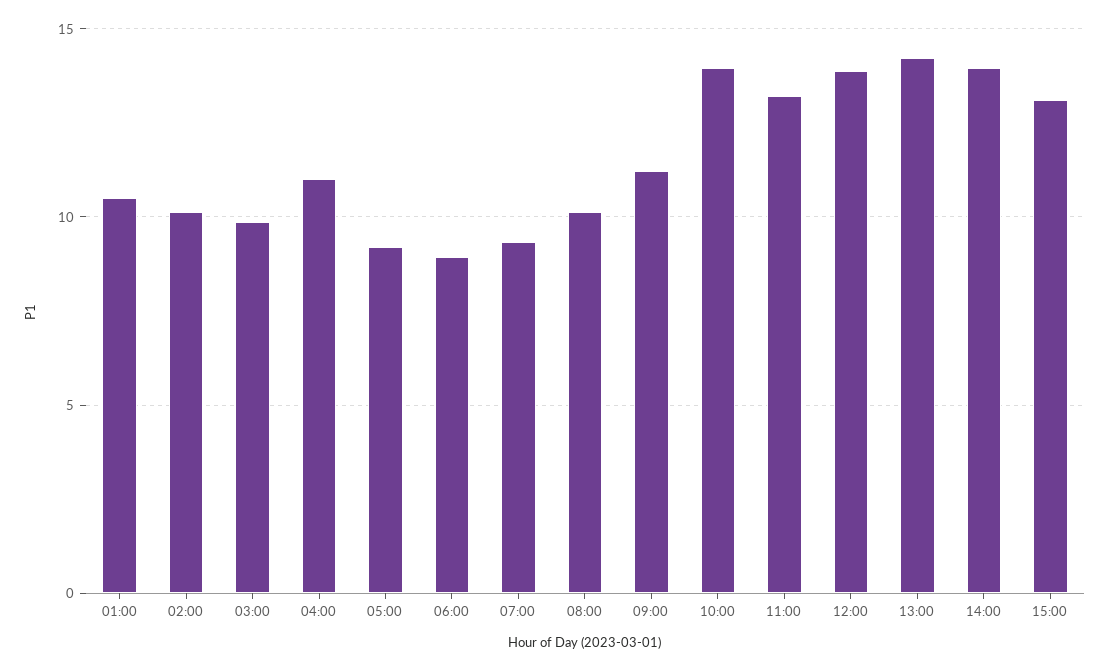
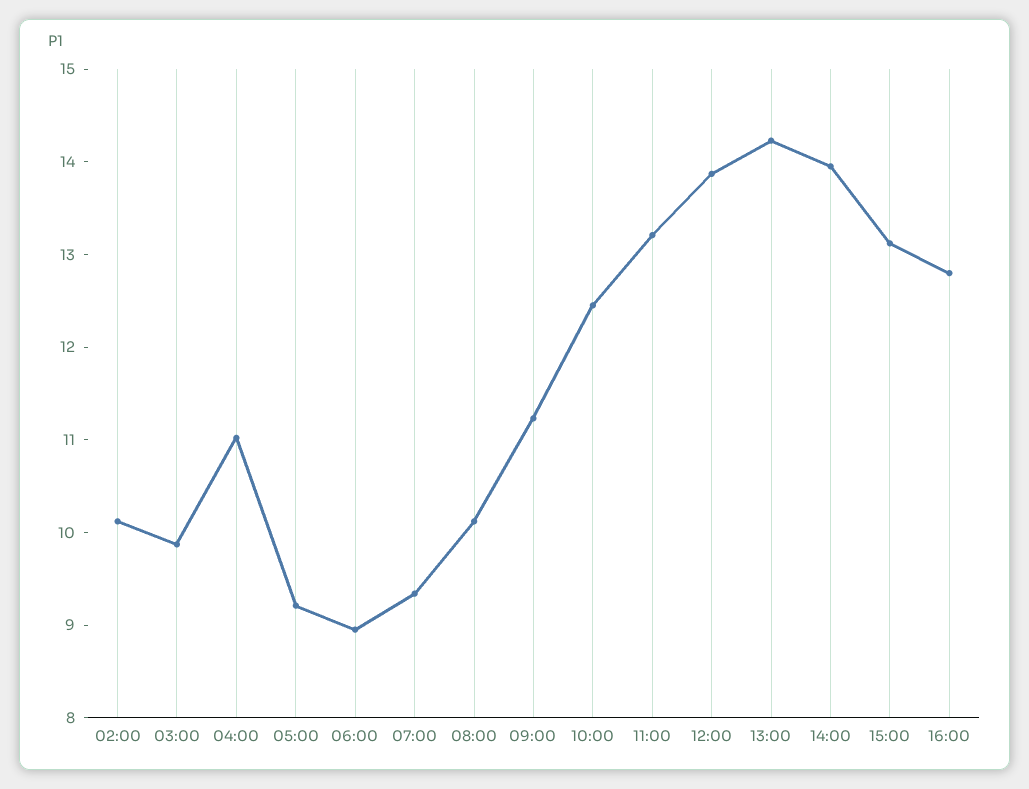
01:00: 10.5 -> none
10:00: 14 -> 12.4
16:00: none -> 12.8

